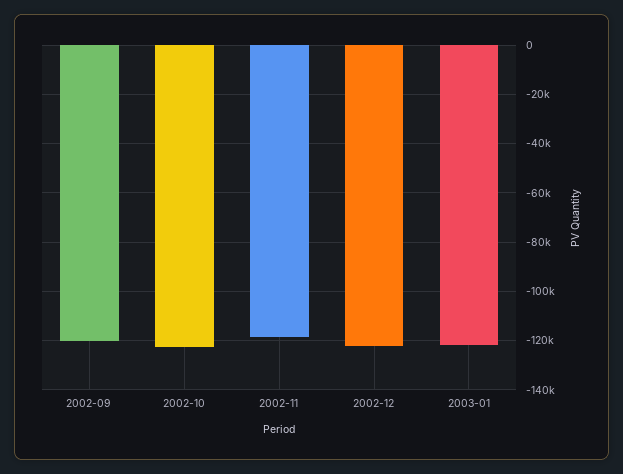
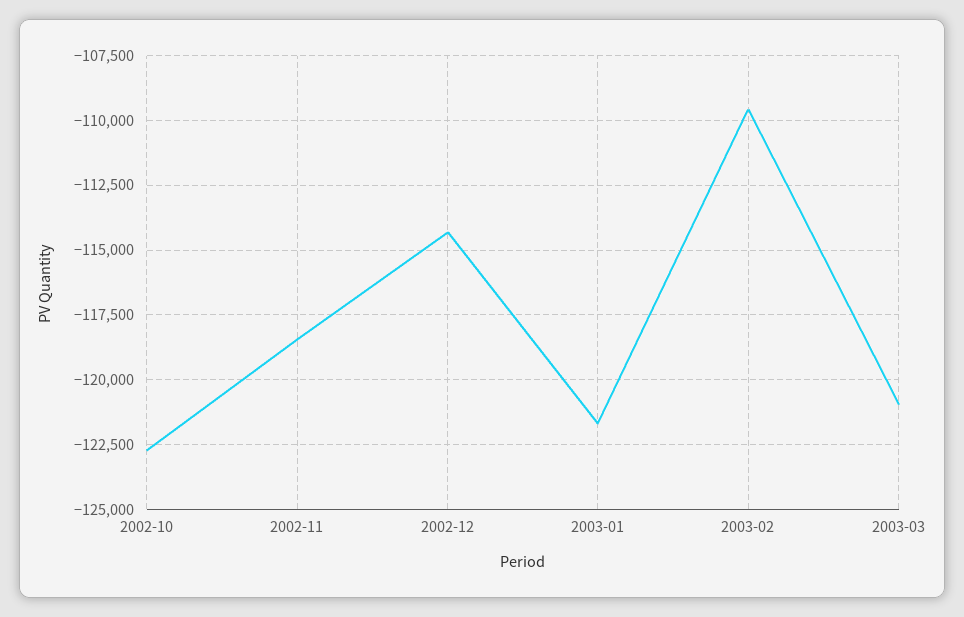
2002-09: -120000 -> none
2002-12: -122500 -> -114250
2003-02: none -> -109500
2003-03: none -> -121000

